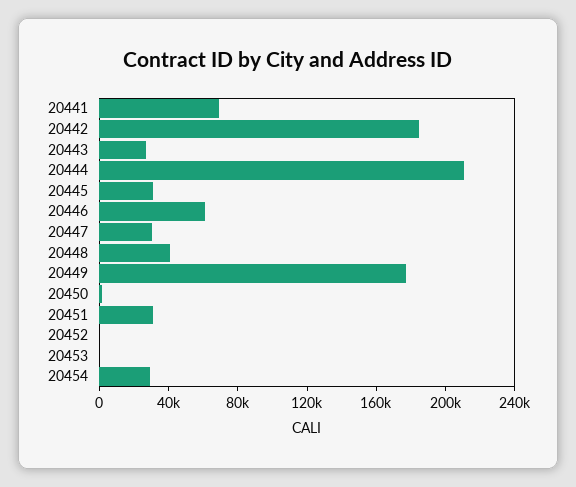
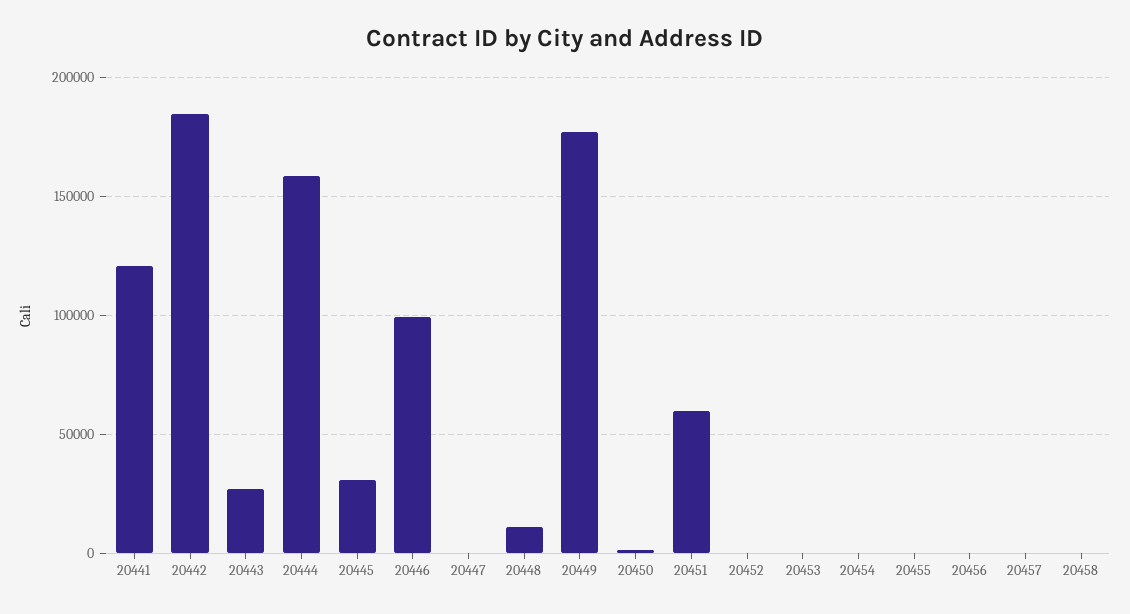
20441: 70000 -> 120000
20444: 210000 -> 160000
20446: 60000 -> 100000
20447: 30000 -> 0
20448: 40000 -> 10000
20451: 30000 -> 60000
20454: 30000 -> 0
20455: none -> 0
20456: none -> 0
20457: none -> 0
20458: none -> 0

